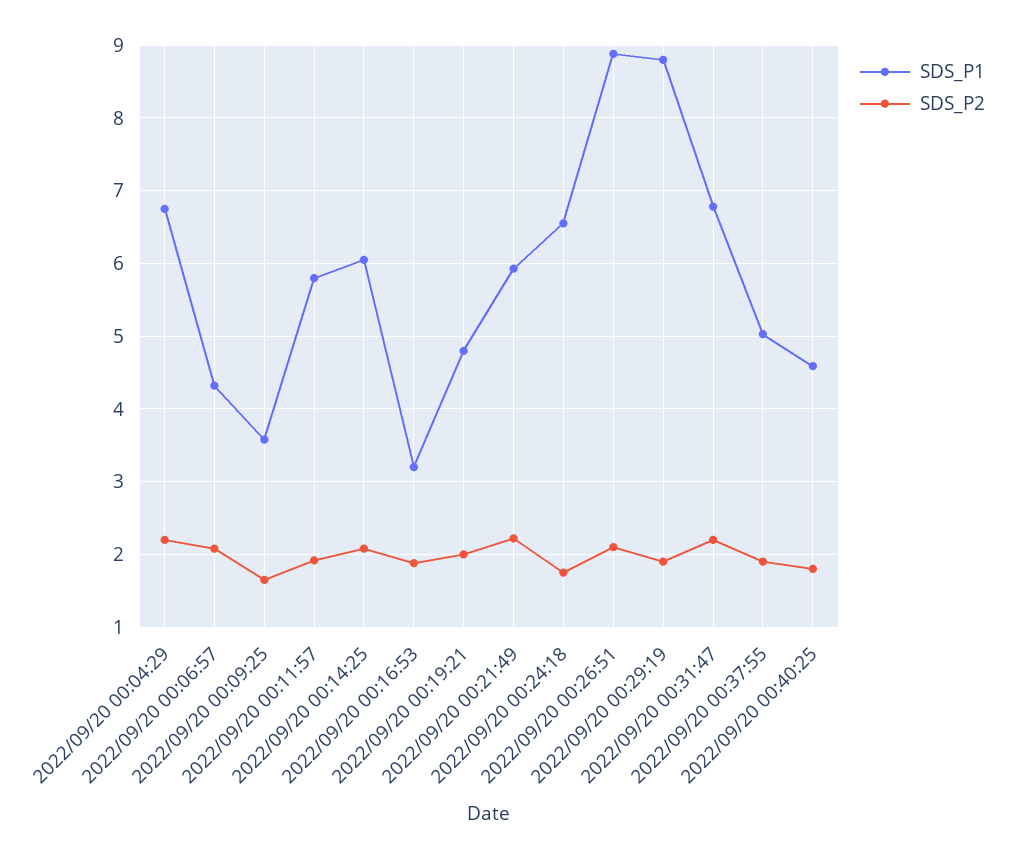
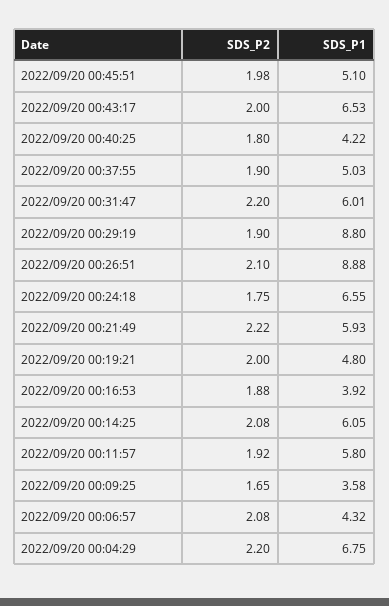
SDS_P1, 2022/09/20 00:16:53: 3.2 -> 3.92
SDS_P1, 2022/09/20 00:31:47: 6.8 -> 6.01
SDS_P1, 2022/09/20 00:40:25: 4.6 -> 4.22
SDS_P2, 2022/09/20 00:45:51: none -> 1.98
SDS_P1, 2022/09/20 00:45:51: none -> 5.1
SDS_P2, 2022/09/20 00:43:17: none -> 2
SDS_P1, 2022/09/20 00:43:17: none -> 6.53

